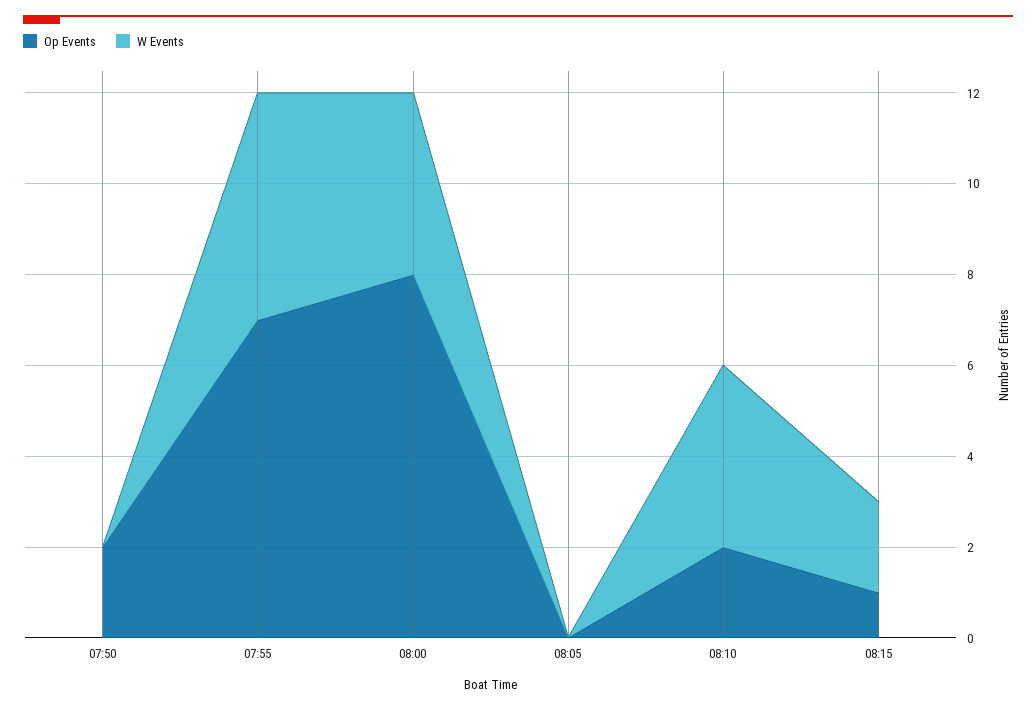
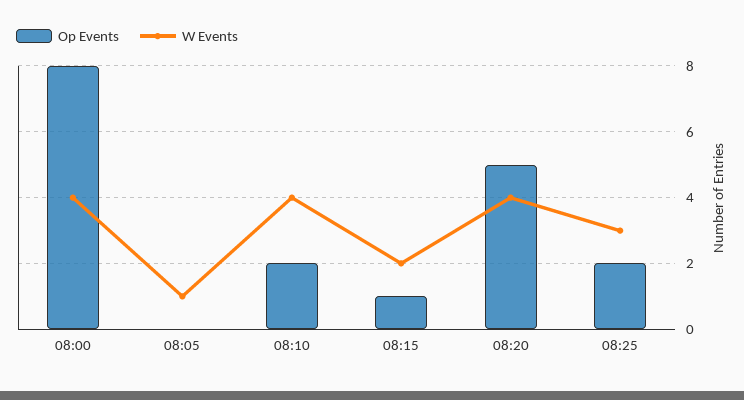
Op Events, 07:50: 2 -> none
W Events, 07:50: 0 -> none
Op Events, 07:55: 7 -> none
W Events, 07:55: 5 -> none
W Events, 08:05: 0 -> 1
Op Events, 08:20: none -> 5
W Events, 08:20: none -> 4
Op Events, 08:25: none -> 2
W Events, 08:25: none -> 3

